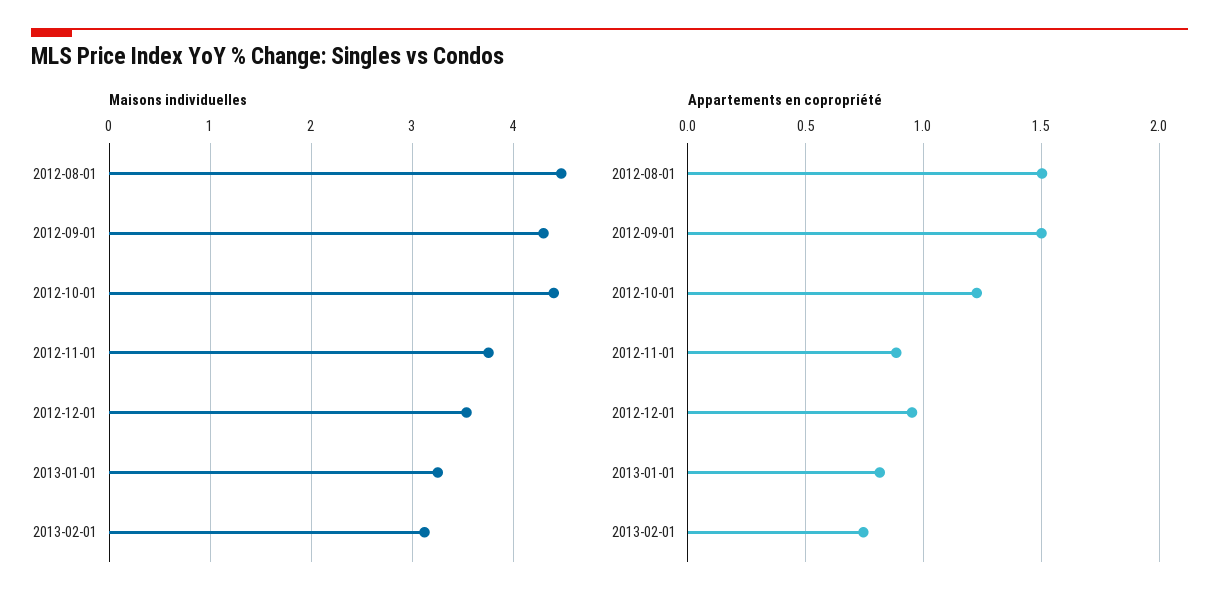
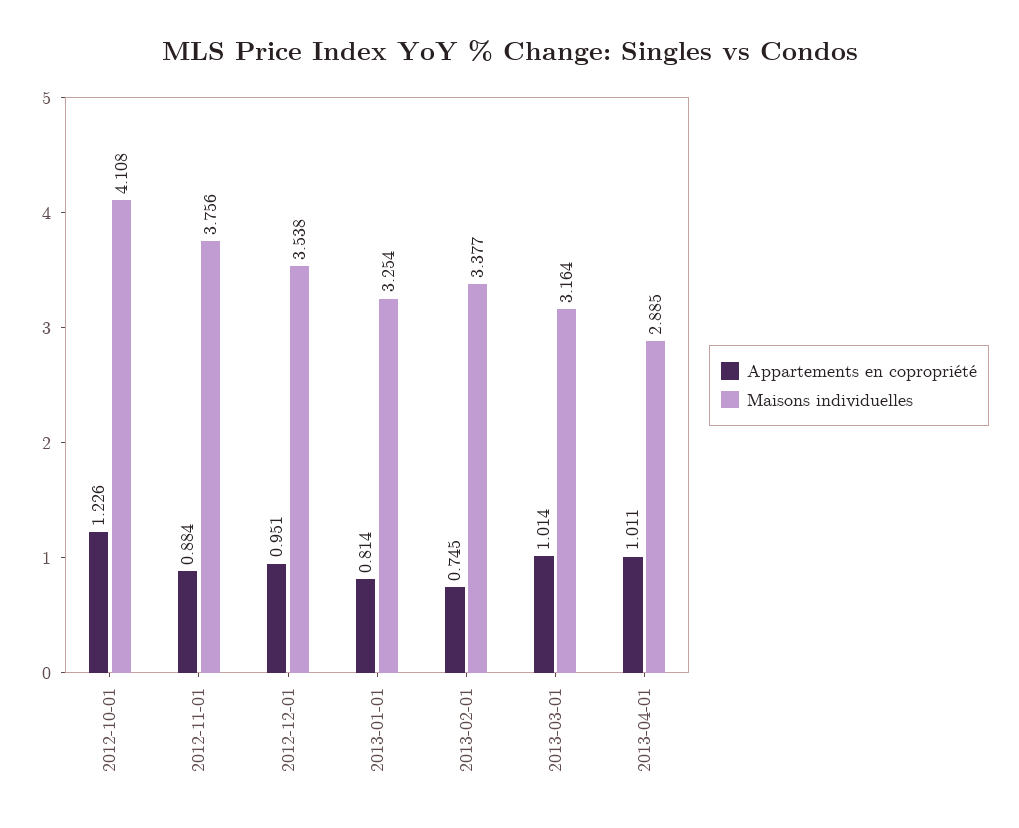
Maisons individuelles, 2012-08-01: 4.5 -> none
Maisons individuelles, 2012-09-01: 4.3 -> none
Maisons individuelles, 2012-10-01: 4.4 -> 4.108
Maisons individuelles, 2013-02-01: 3.1 -> 3.377
Appartements en copropriété, 2012-08-01: 1.5 -> none
Appartements en copropriété, 2012-09-01: 1.5 -> none
Appartements en copropriété, 2013-03-01: none -> 1.014
Maisons individuelles, 2013-03-01: none -> 3.164
Appartements en copropriété, 2013-04-01: none -> 1.011
Maisons individuelles, 2013-04-01: none -> 2.885

